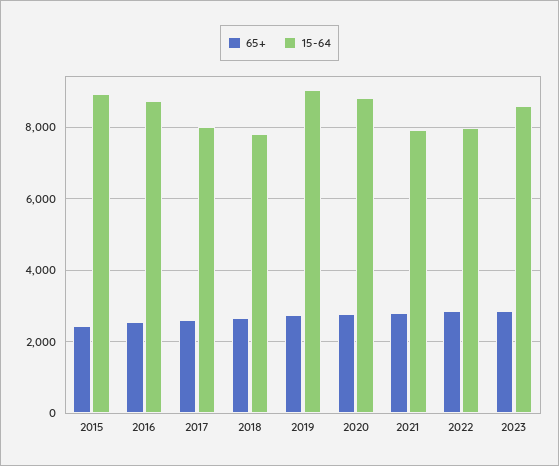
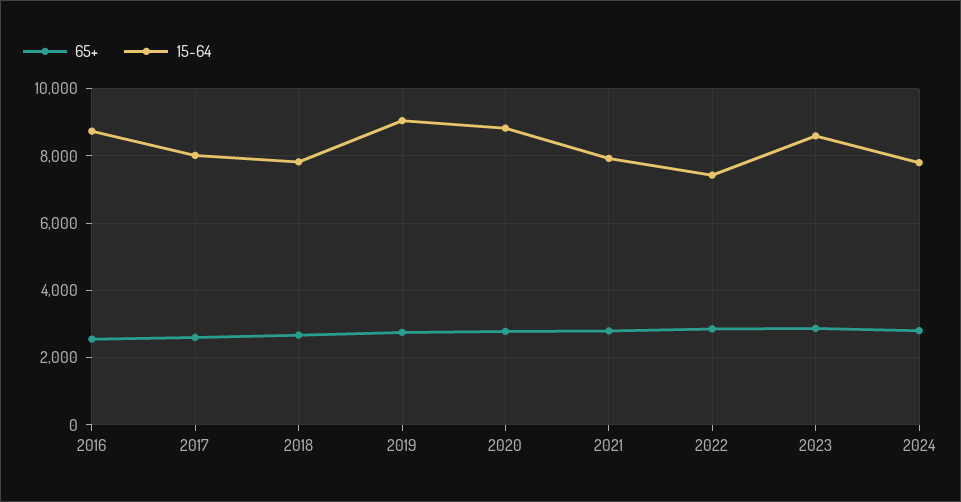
65+, 2015: 2400 -> none
15-64, 2015: 9000 -> none
15-64, 2022: 8000 -> 7400
65+, 2024: none -> 2800
15-64, 2024: none -> 7800

